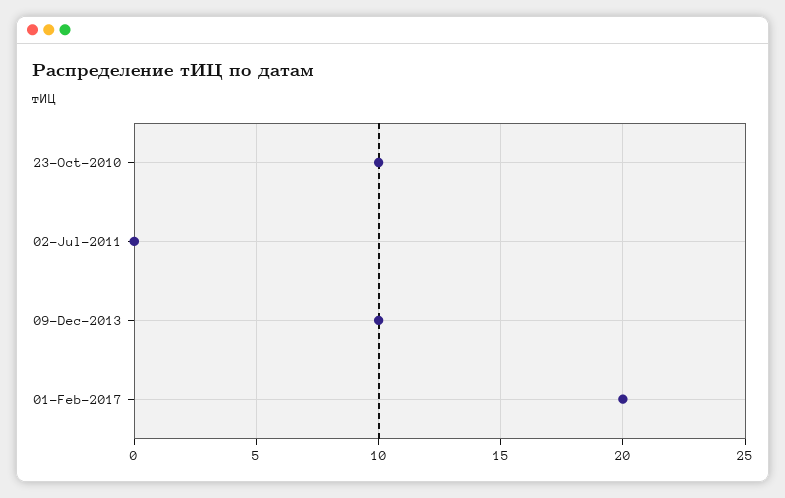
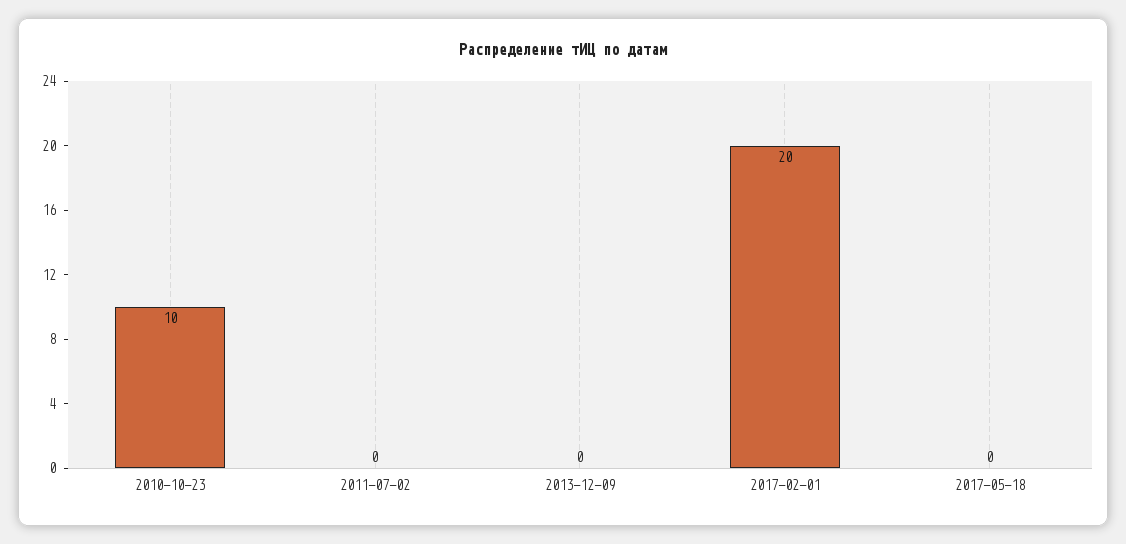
09-Dec-2013: 10 -> 0
2017-05-18: none -> 0

